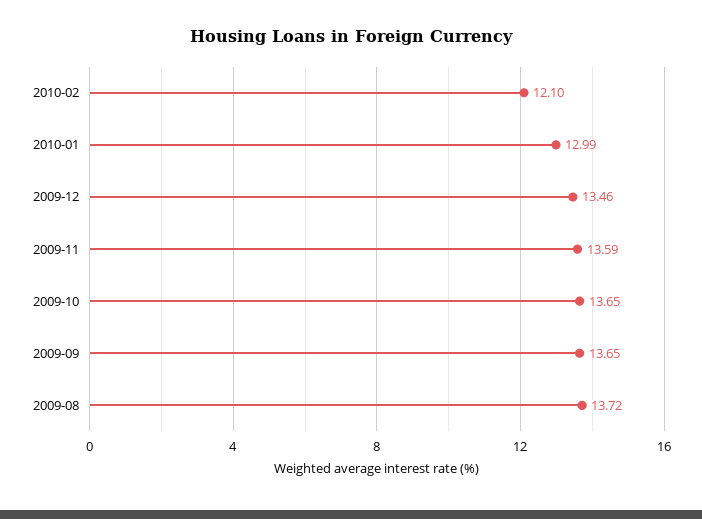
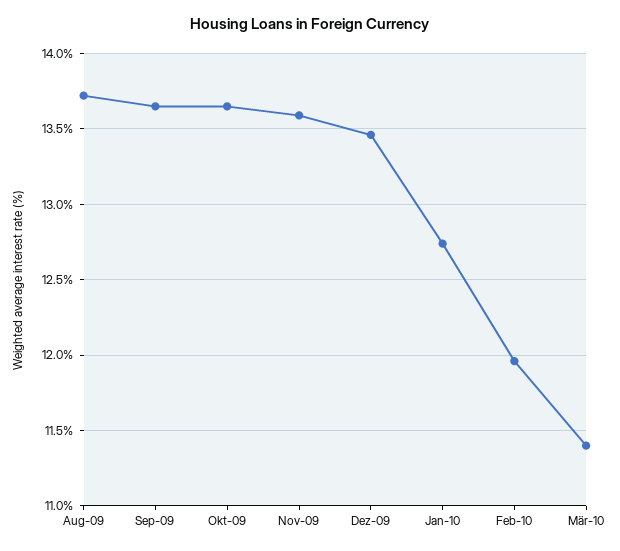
2010-02: 12.1 -> 11.95
2010-01: 12.99 -> 12.75
Mär-10: none -> 11.4

